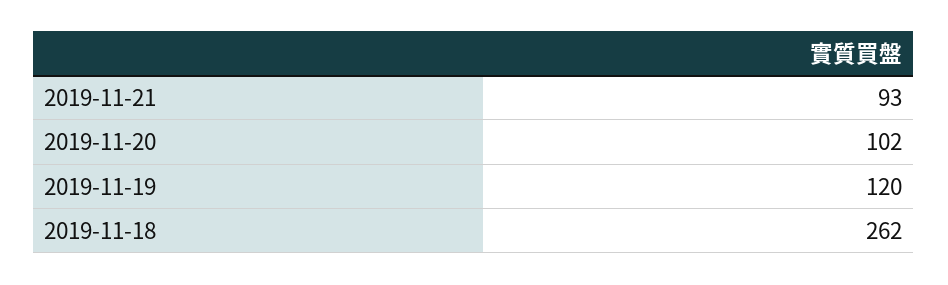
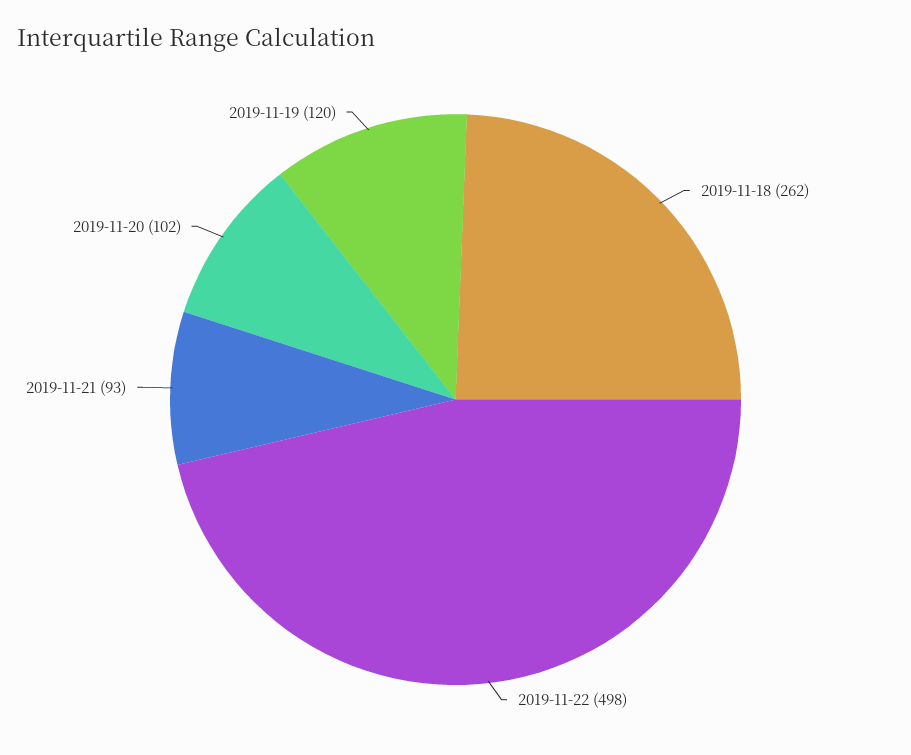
2019-11-22: none -> 498

